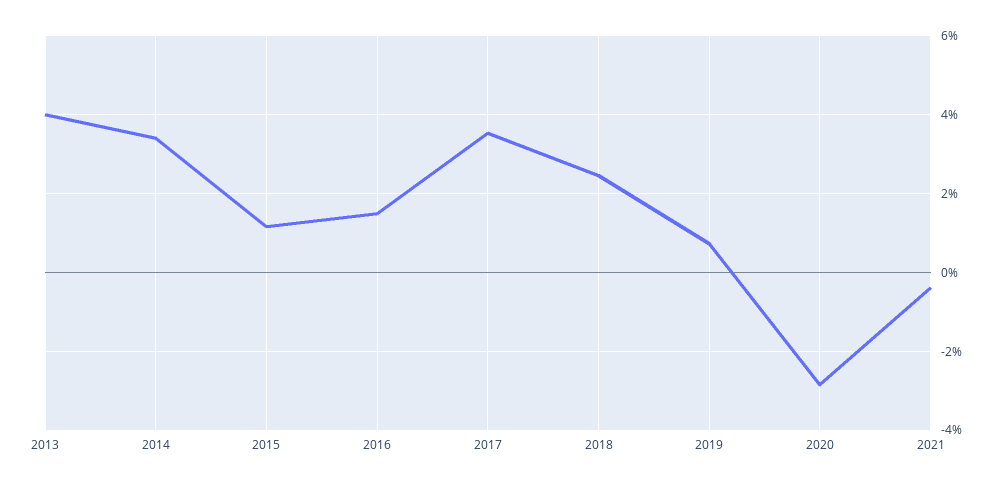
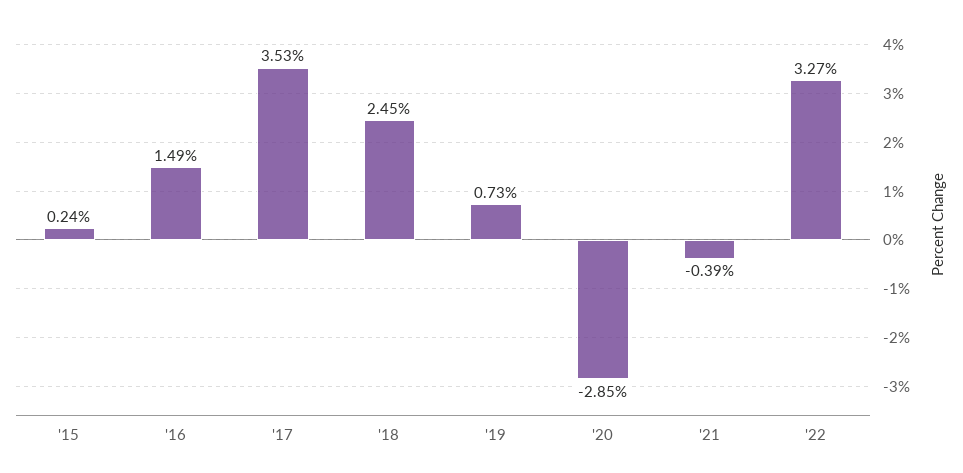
2013: 4 -> none
2014: 3.4 -> none
2015: 1.2 -> 0.24
'22: none -> 3.27

